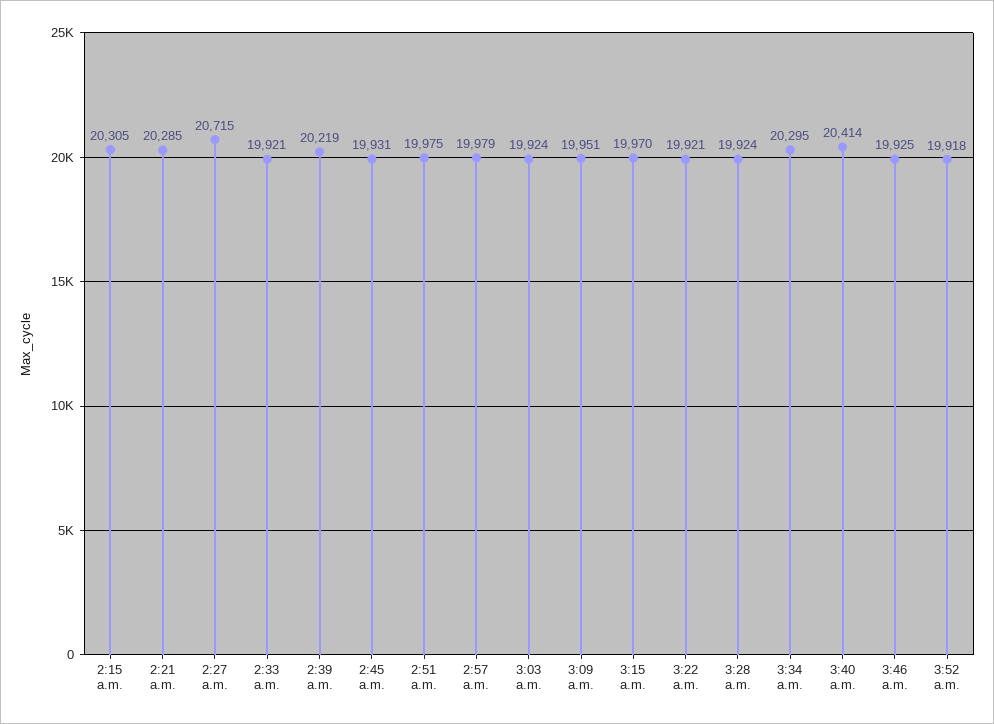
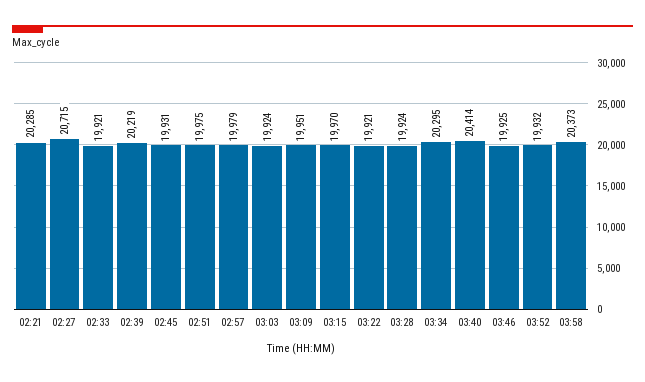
2:15 a.m.: 20305 -> none
3:52 a.m.: 19918 -> 19932
03:58: none -> 20373

